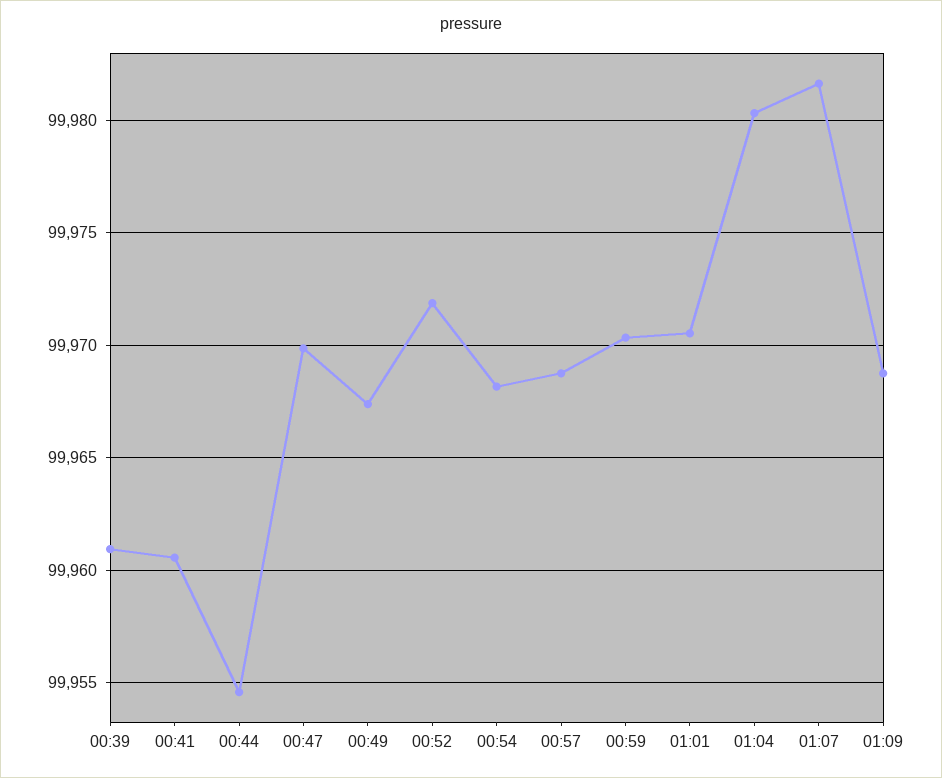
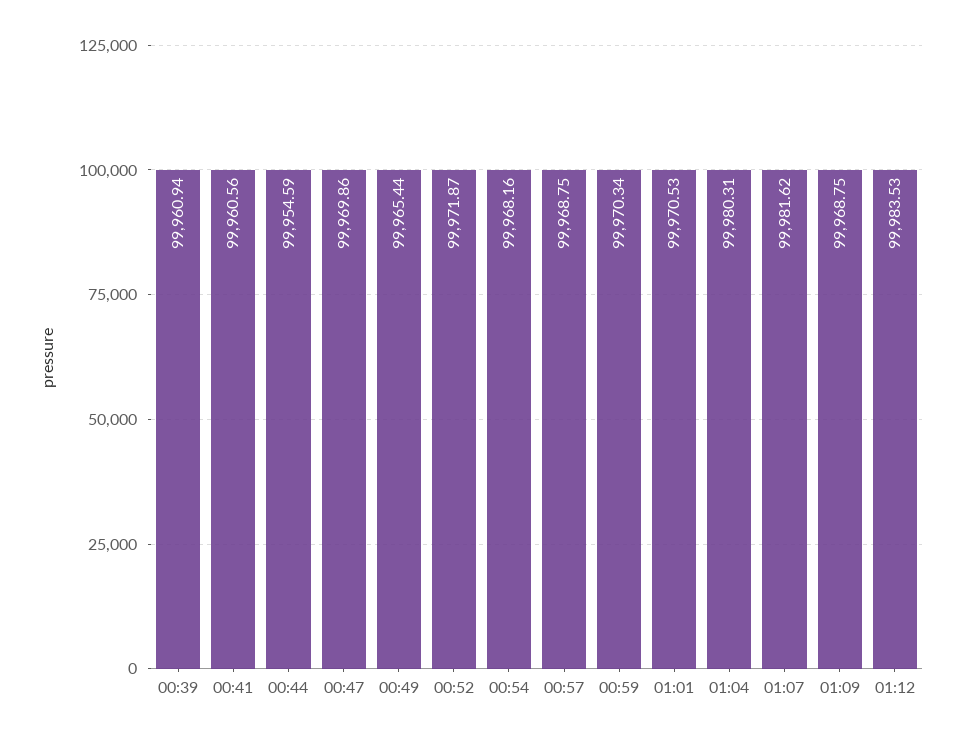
00:49: 99967.5 -> 99965.44
01:12: none -> 99983.53

